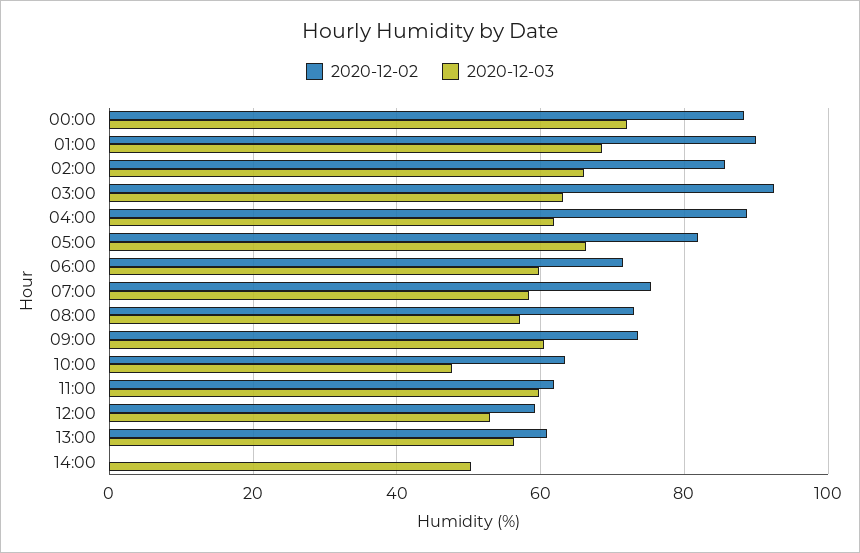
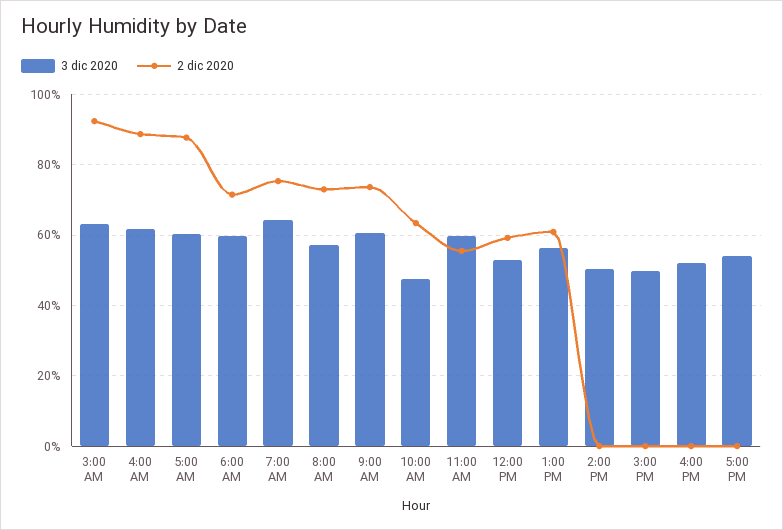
2020-12-02, 00:00: 88 -> none
2020-12-03, 00:00: 72 -> none
2020-12-02, 01:00: 90 -> none
2020-12-03, 01:00: 68 -> none
2020-12-02, 02:00: 86 -> none
2020-12-03, 02:00: 66 -> none
2020-12-02, 05:00: 82 -> 88
2020-12-03, 05:00: 66 -> 60
2020-12-03, 07:00: 58 -> 64
2020-12-02, 11:00: 62 -> 56
2020-12-03, 3:00 PM: none -> 50
2020-12-02, 3:00 PM: none -> 0
2020-12-03, 4:00 PM: none -> 52
2020-12-02, 4:00 PM: none -> 0
2020-12-03, 5:00 PM: none -> 54
2020-12-02, 5:00 PM: none -> 0

